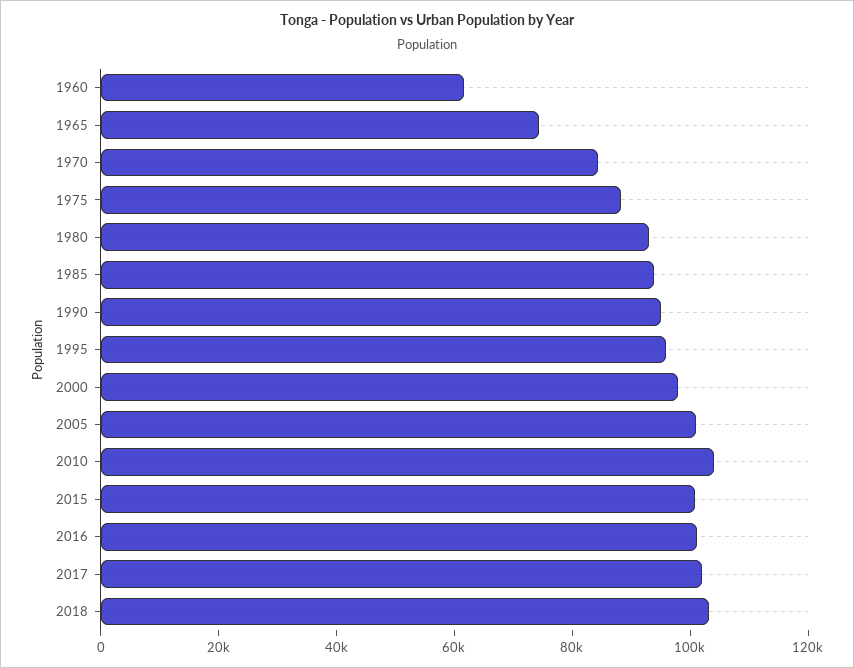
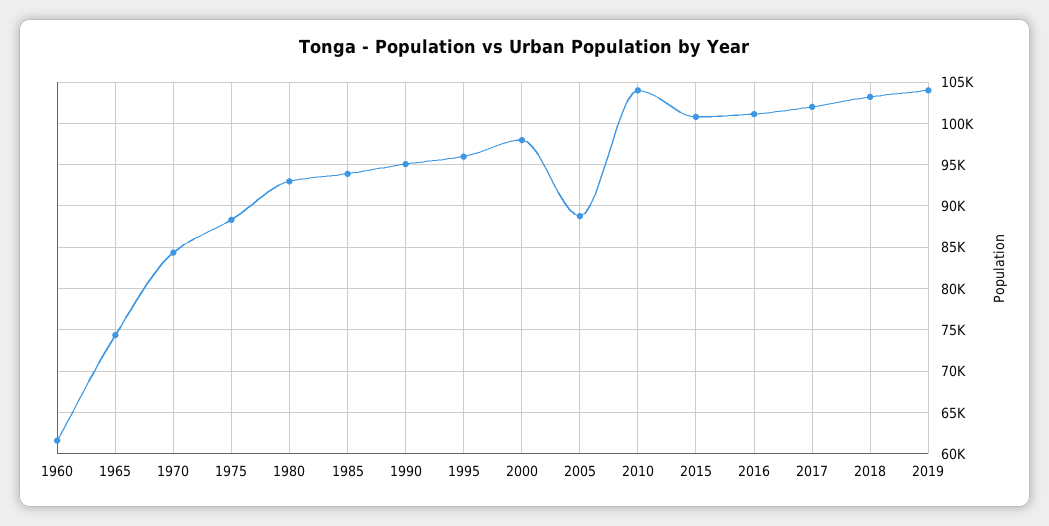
2005: 100000 -> 89000
2019: none -> 104000

